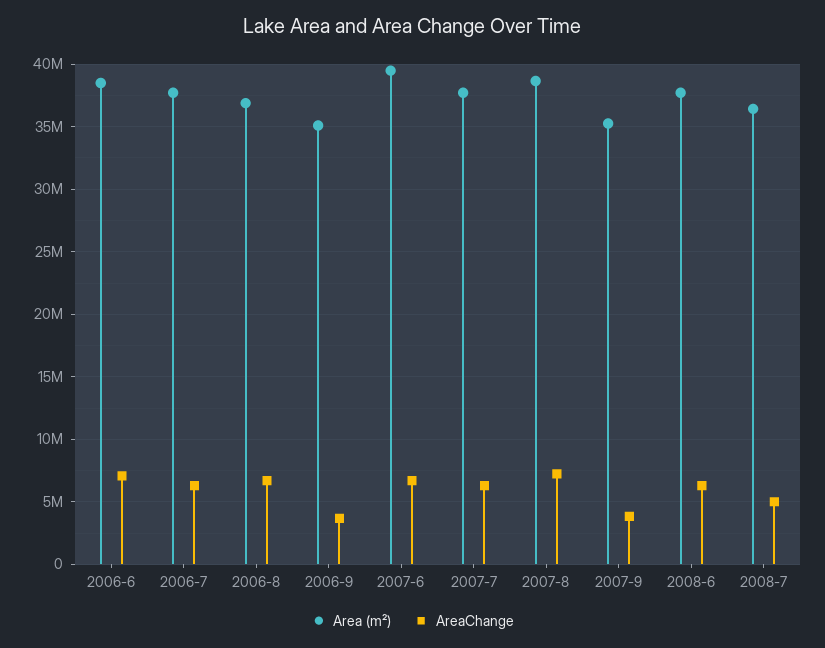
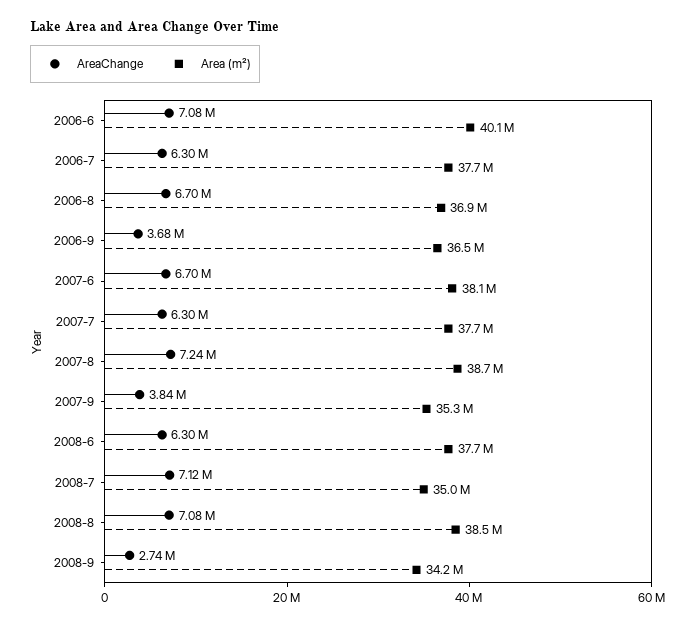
Area (m²), 2006-6: 38500000 -> 40100000
Area (m²), 2006-9: 35000000 -> 36500000
Area (m²), 2007-6: 39500000 -> 38100000
Area (m²), 2008-7: 36500000 -> 35000000
AreaChange, 2008-7: 5000000 -> 7120000
AreaChange, 2008-8: none -> 7080000
Area (m²), 2008-8: none -> 38500000
AreaChange, 2008-9: none -> 2740000
Area (m²), 2008-9: none -> 34200000

